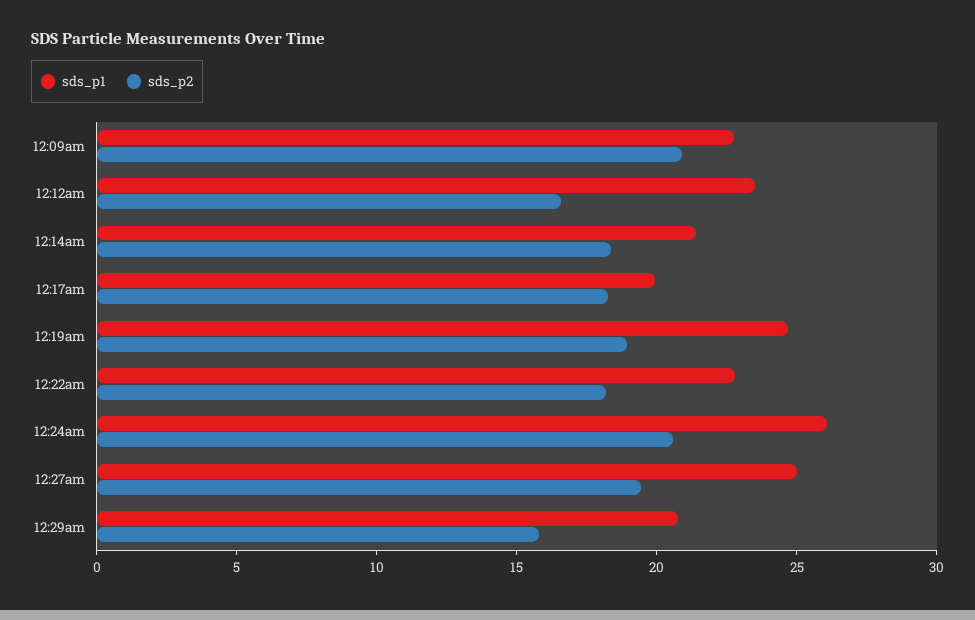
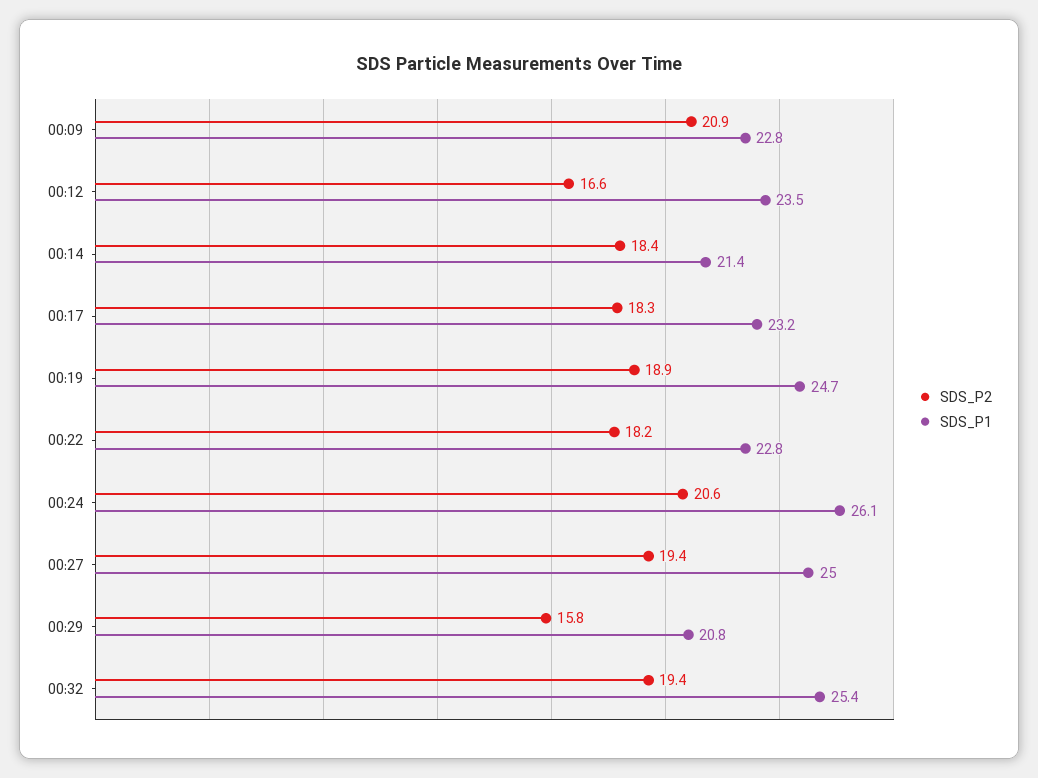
sds_p1, 12:17am: 20 -> 23.2
sds_p2, 00:32: none -> 19.4
sds_p1, 00:32: none -> 25.4

